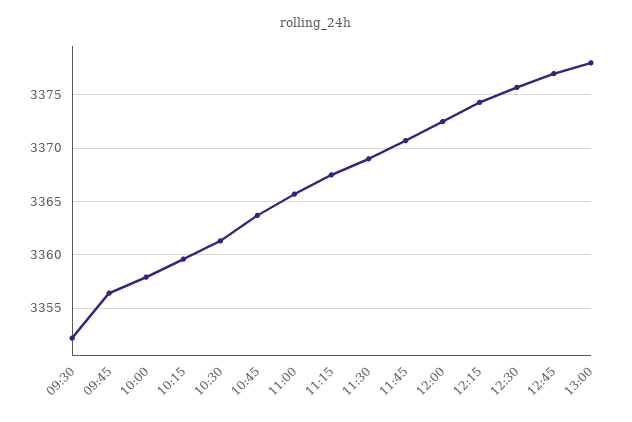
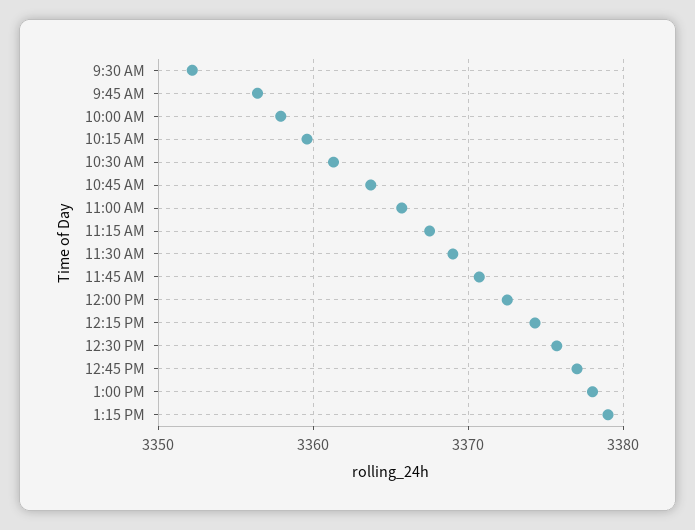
1:15 PM: none -> 3379

